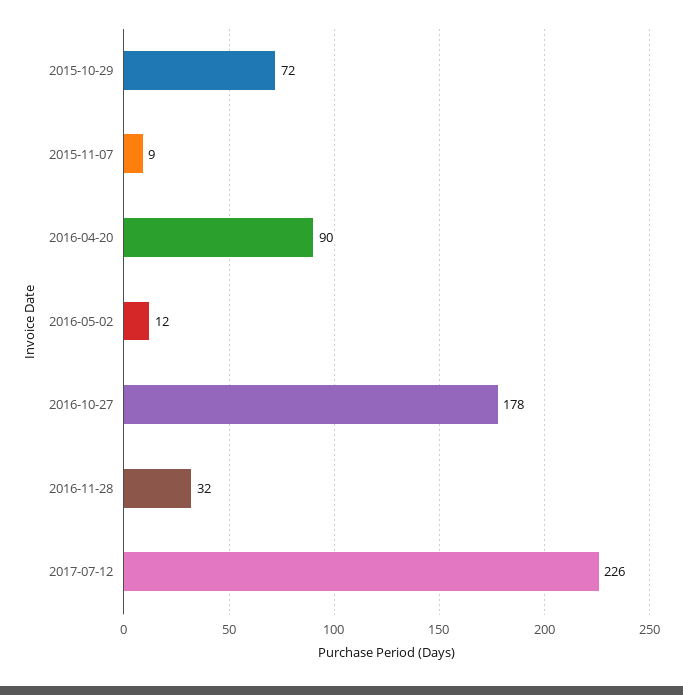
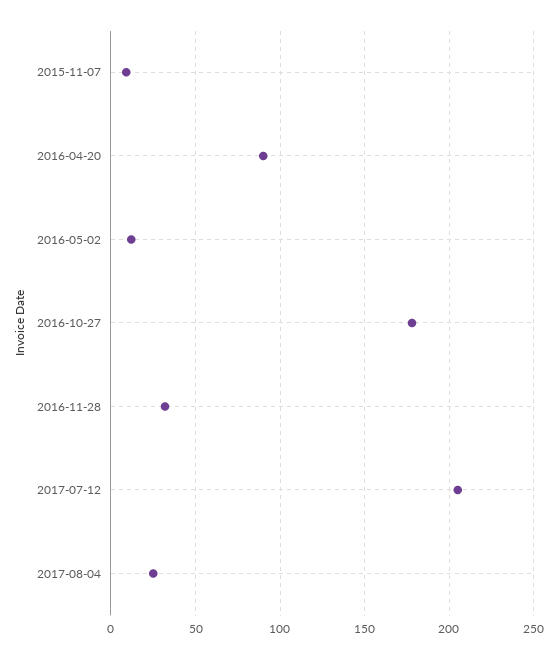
2015-10-29: 72 -> none
2017-07-12: 226 -> 205
2017-08-04: none -> 25

